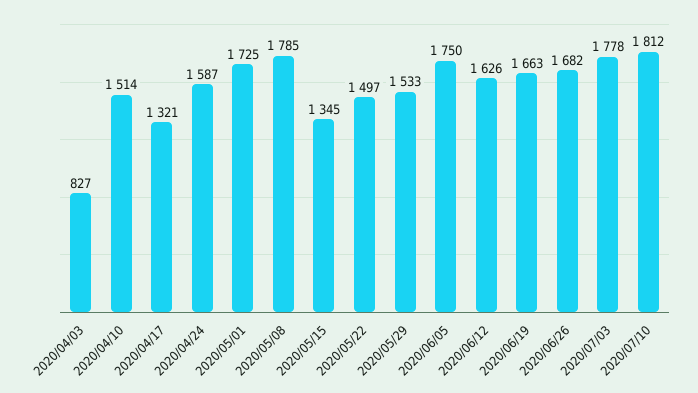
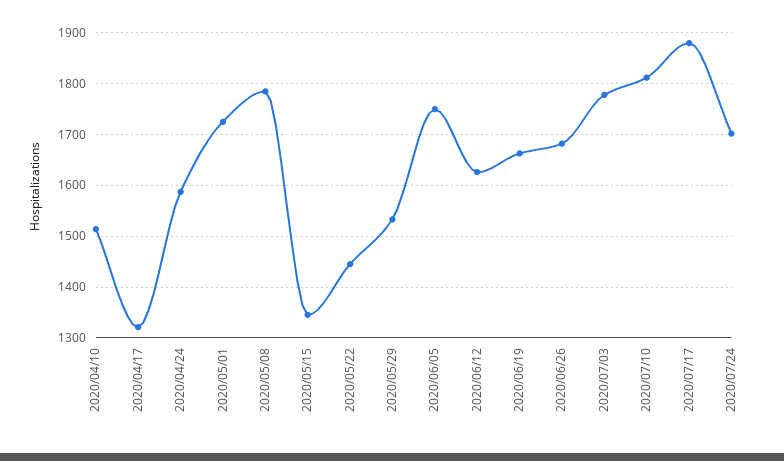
2020/04/03: 827 -> none
2020/05/22: 1497 -> 1440
2020/07/17: none -> 1880
2020/07/24: none -> 1700

